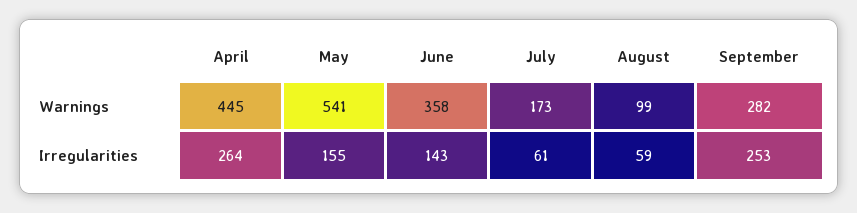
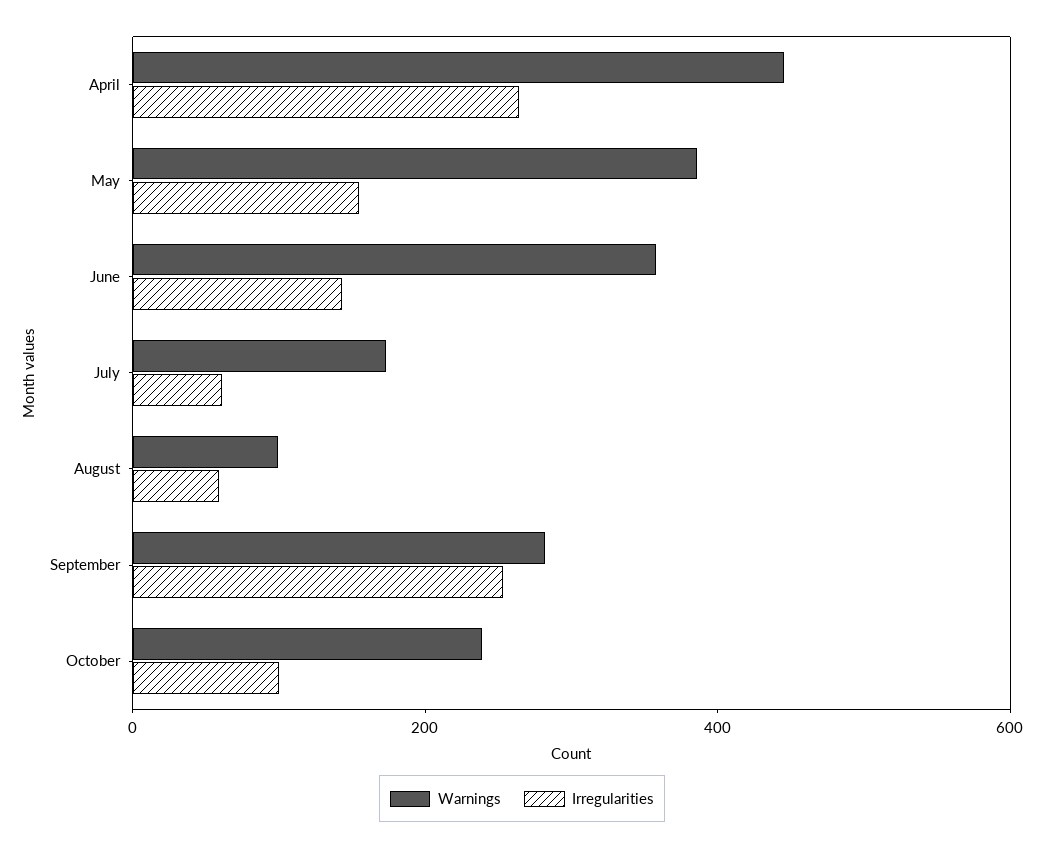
Warnings, May: 541 -> 400
Warnings, October: none -> 250
Irregularities, October: none -> 100

